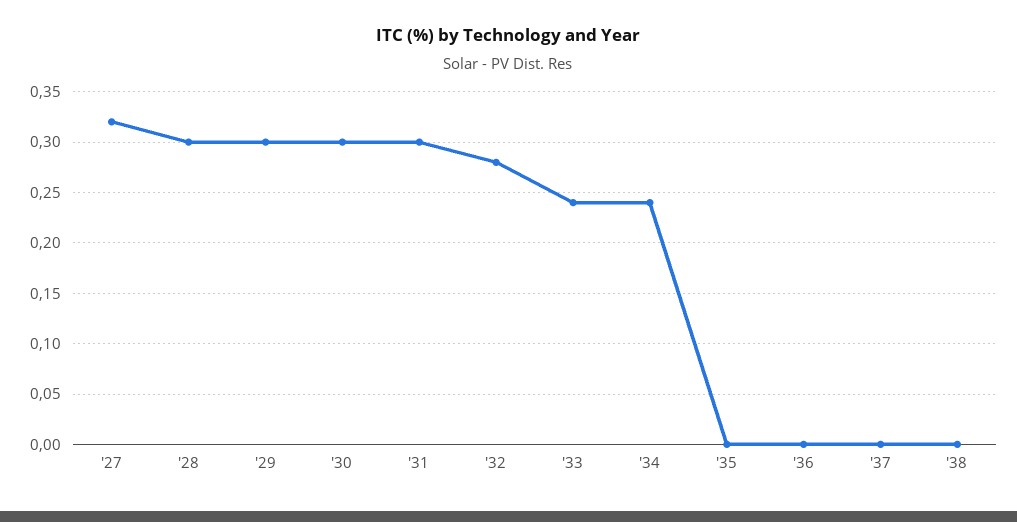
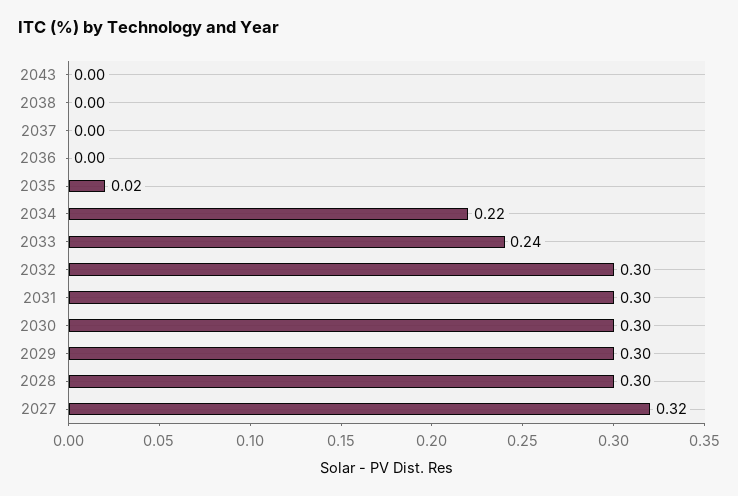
'32: 0.28 -> 0.3
'34: 0.24 -> 0.22
'35: 0 -> 0.02
2043: none -> 0

